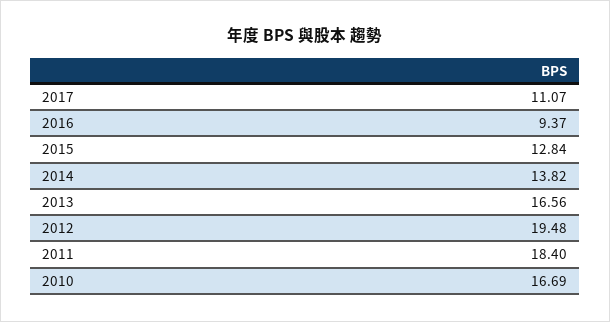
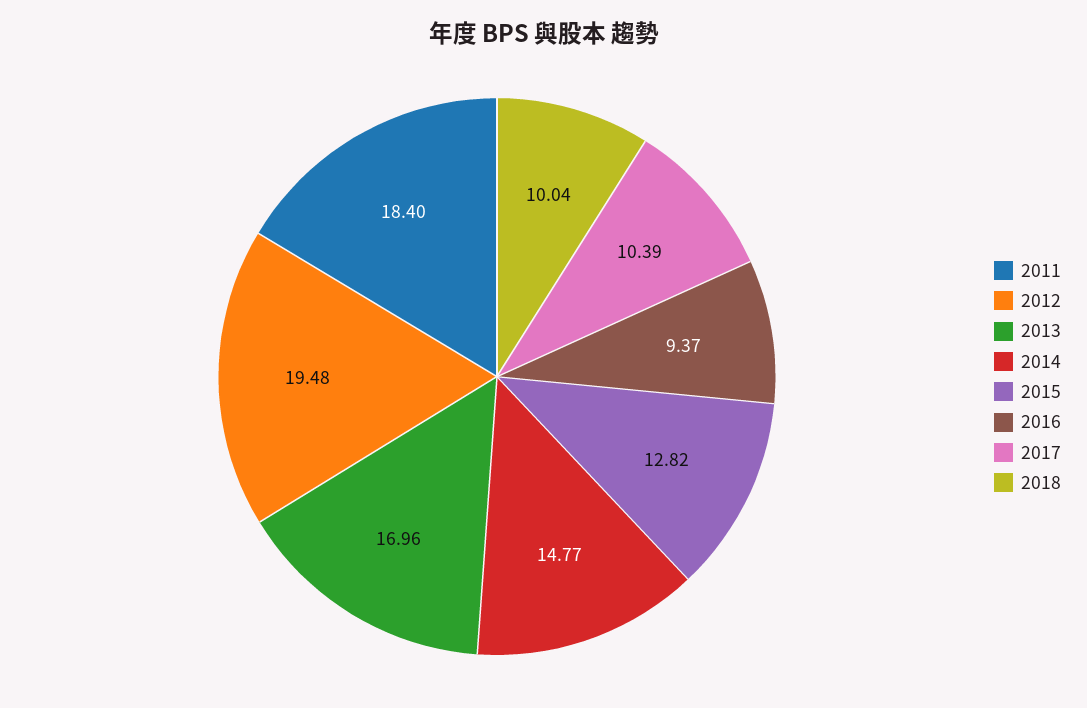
2017: 11.07 -> 10.39
2015: 12.84 -> 12.82
2014: 13.82 -> 14.77
2013: 16.56 -> 16.96
2010: 16.69 -> none
2018: none -> 10.04

